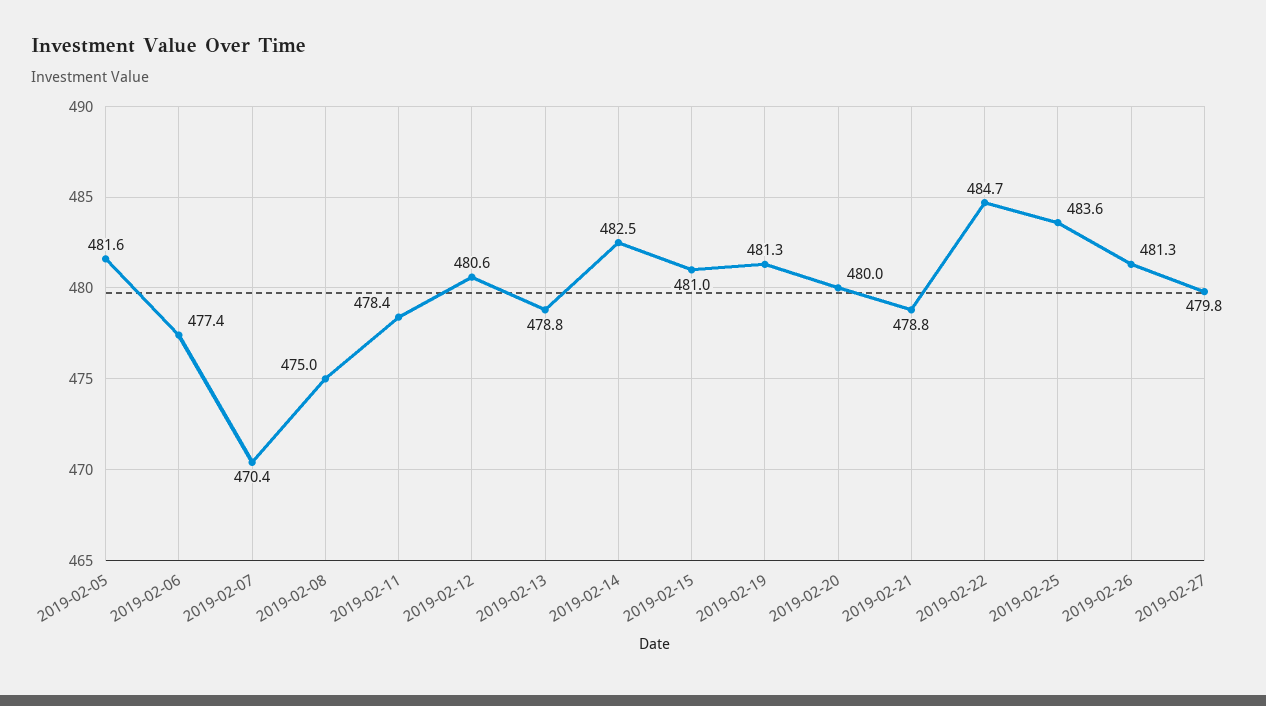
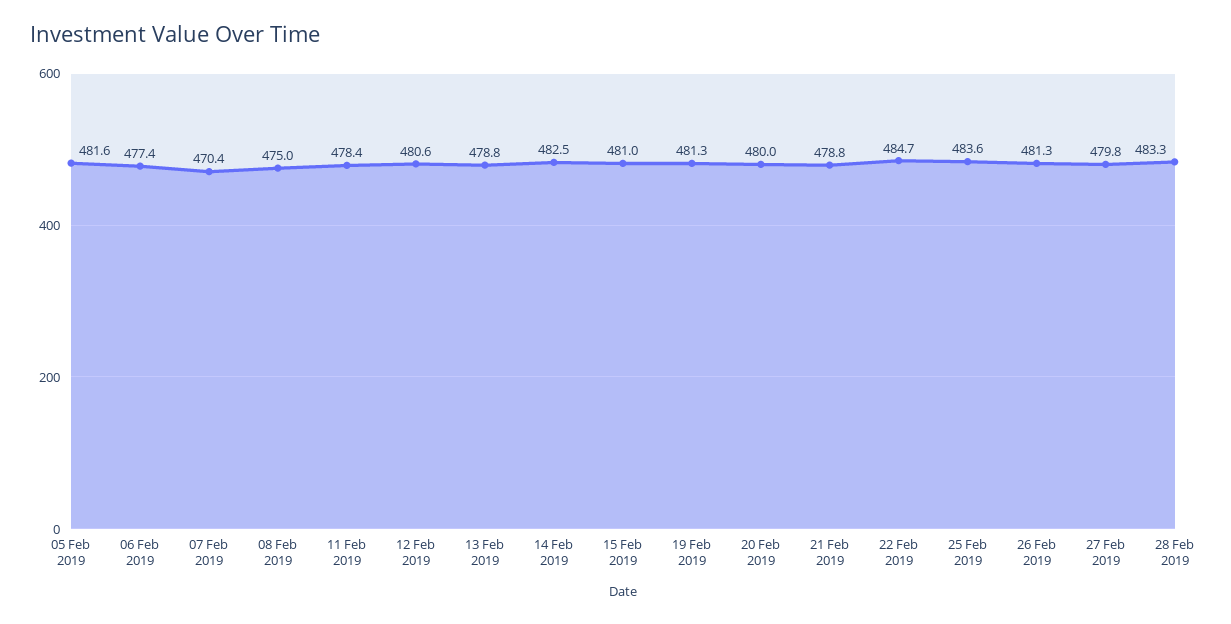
28 Feb 2019: none -> 483.3

